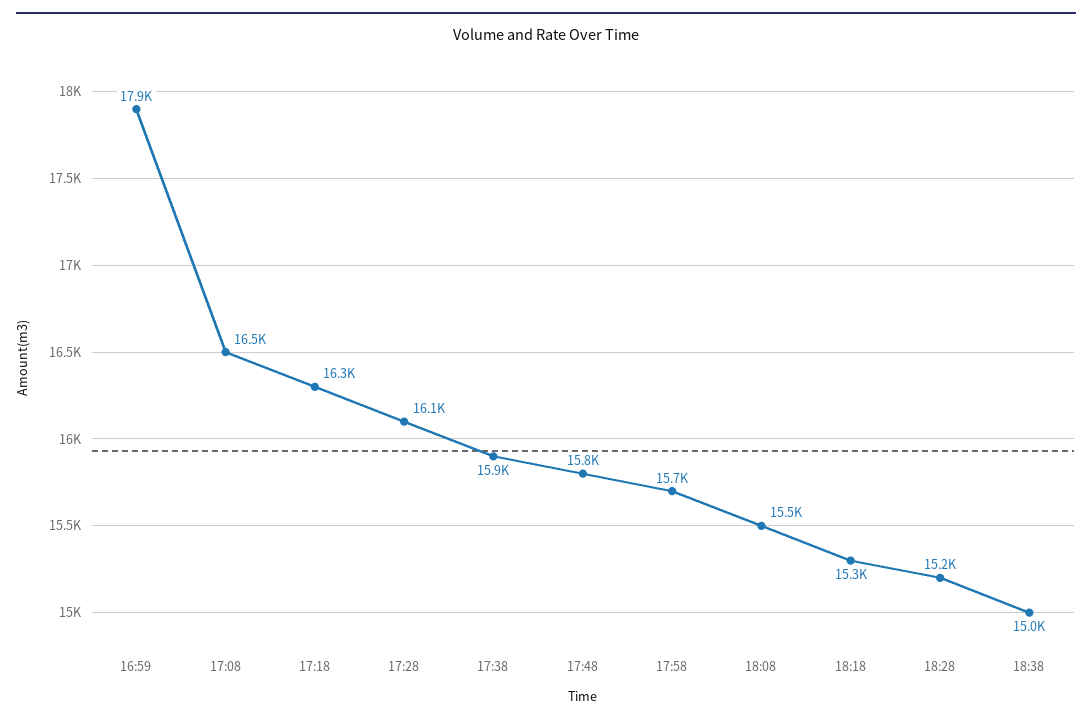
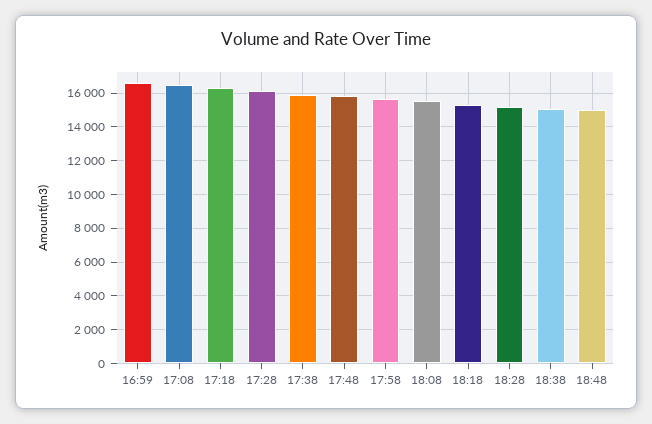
16:59: 17900 -> 16500
18:48: none -> 15000

